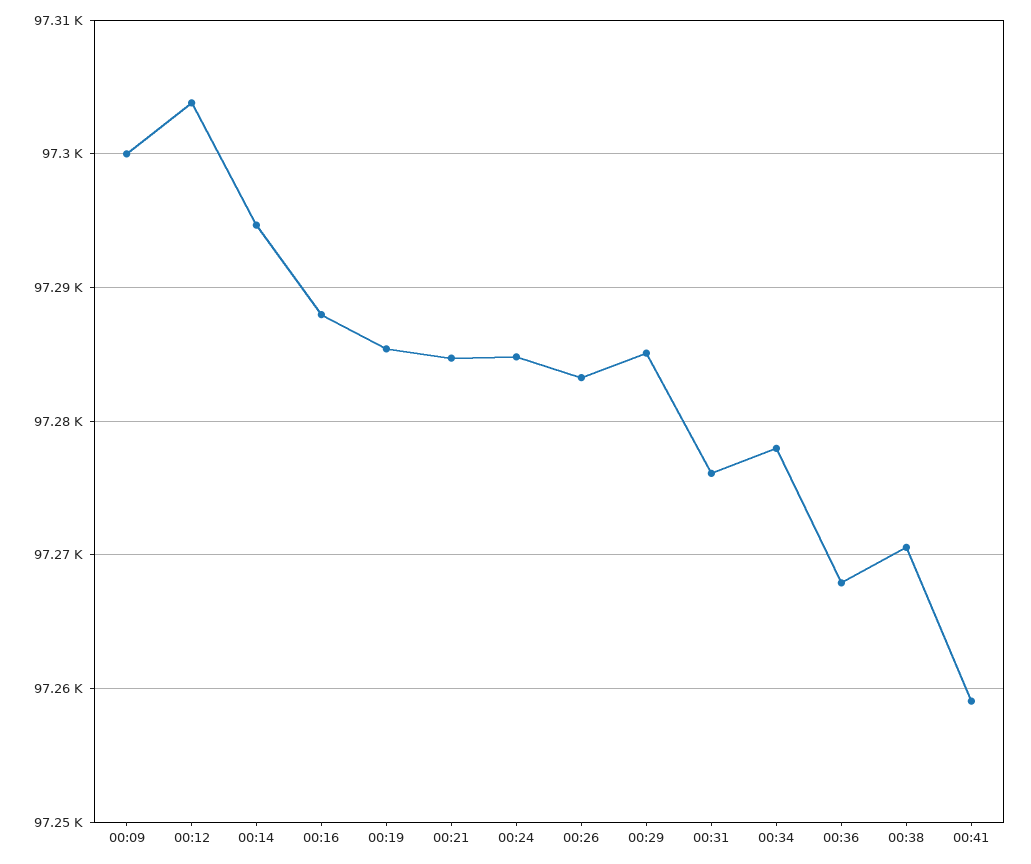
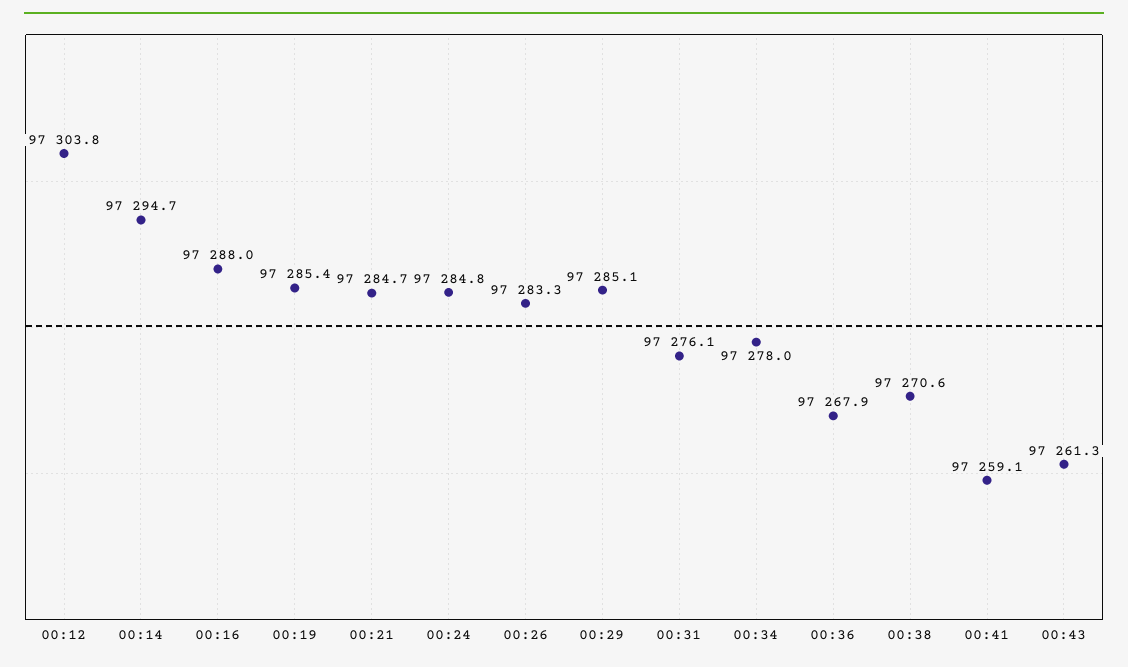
00:09: 97300 -> none
00:43: none -> 97261.3

